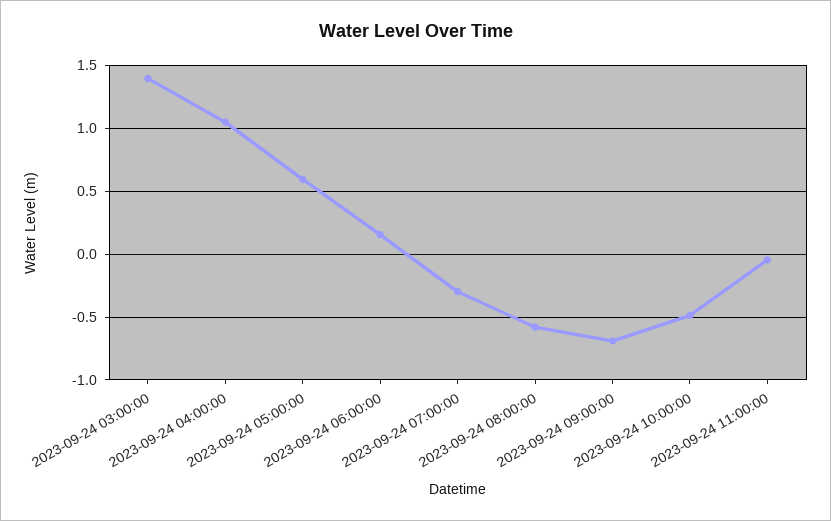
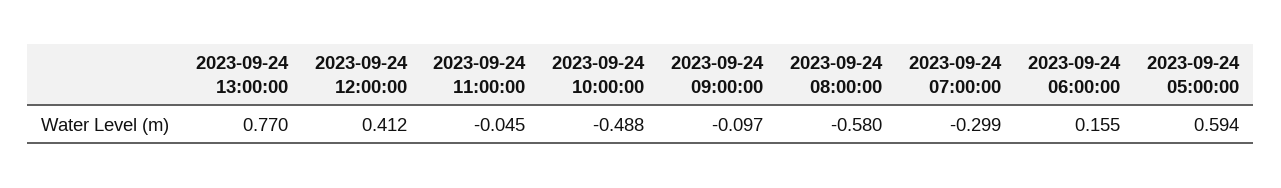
2023-09-24 03:00:00: 1.4 -> none
2023-09-24 04:00:00: 1.05 -> none
2023-09-24 09:00:00: -0.7 -> -0.097
2023-09-24 13:00:00: none -> 0.77
2023-09-24 12:00:00: none -> 0.412

